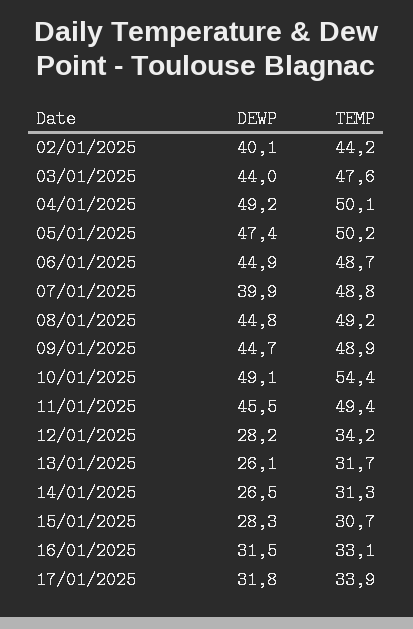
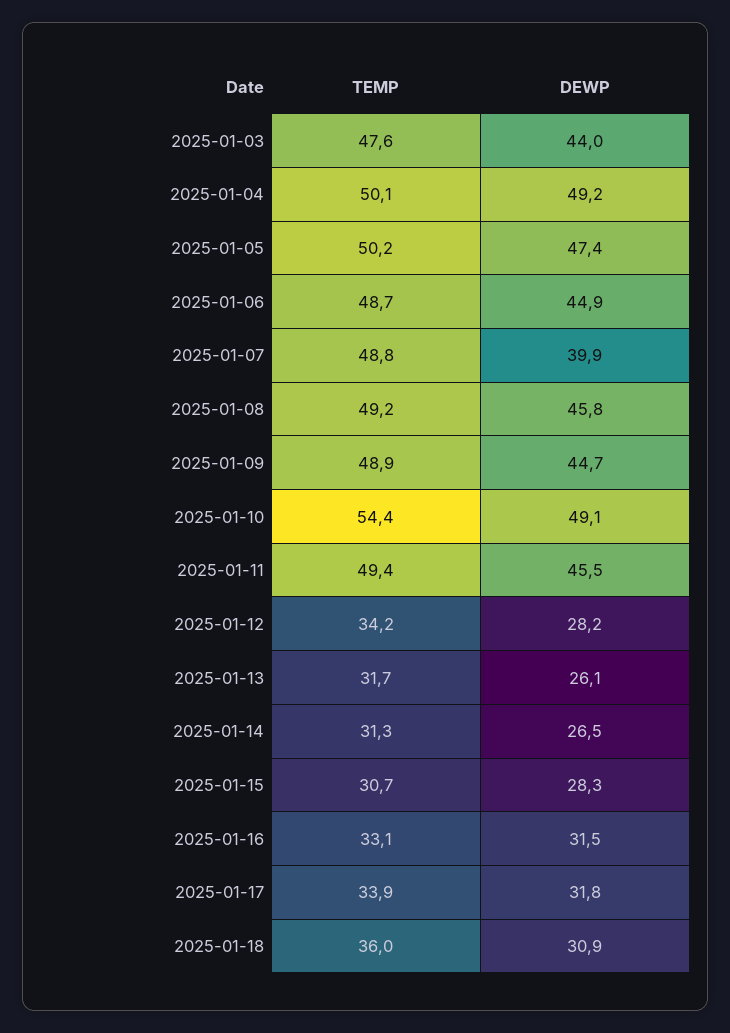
DEWP, 02/01/2025: 40.1 -> none
TEMP, 02/01/2025: 44.2 -> none
DEWP, 08/01/2025: 44.8 -> 45.8
TEMP, 2025-01-18: none -> 36
DEWP, 2025-01-18: none -> 30.9

